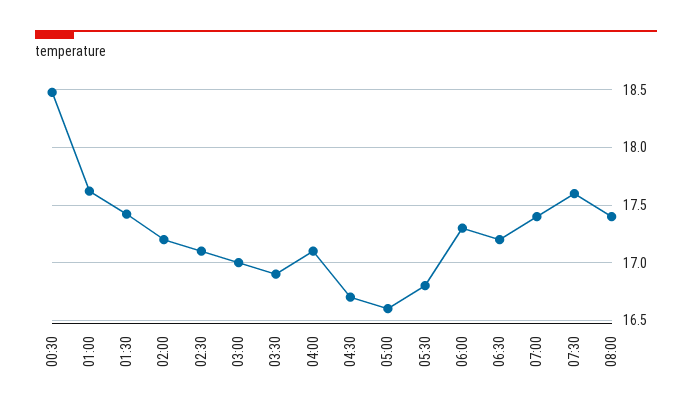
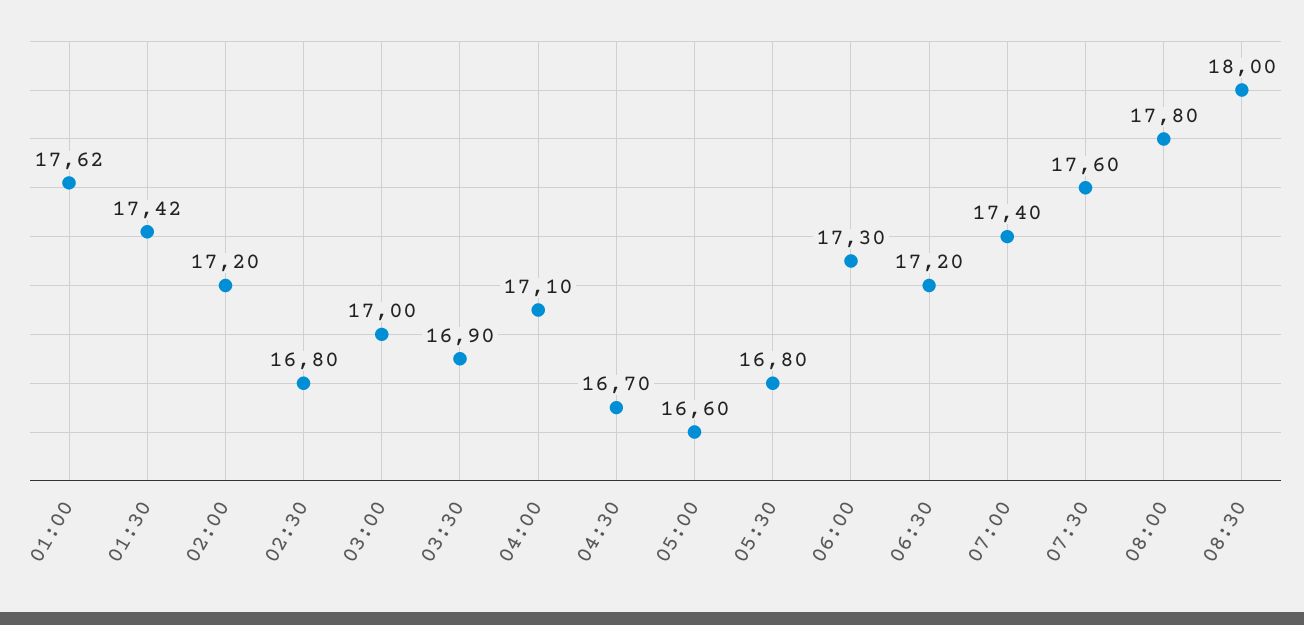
00:30: 18.5 -> none
02:30: 17.1 -> 16.8
08:00: 17.4 -> 17.8
08:30: none -> 18

